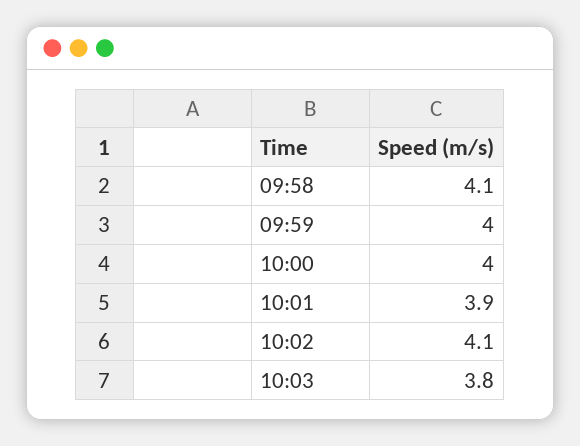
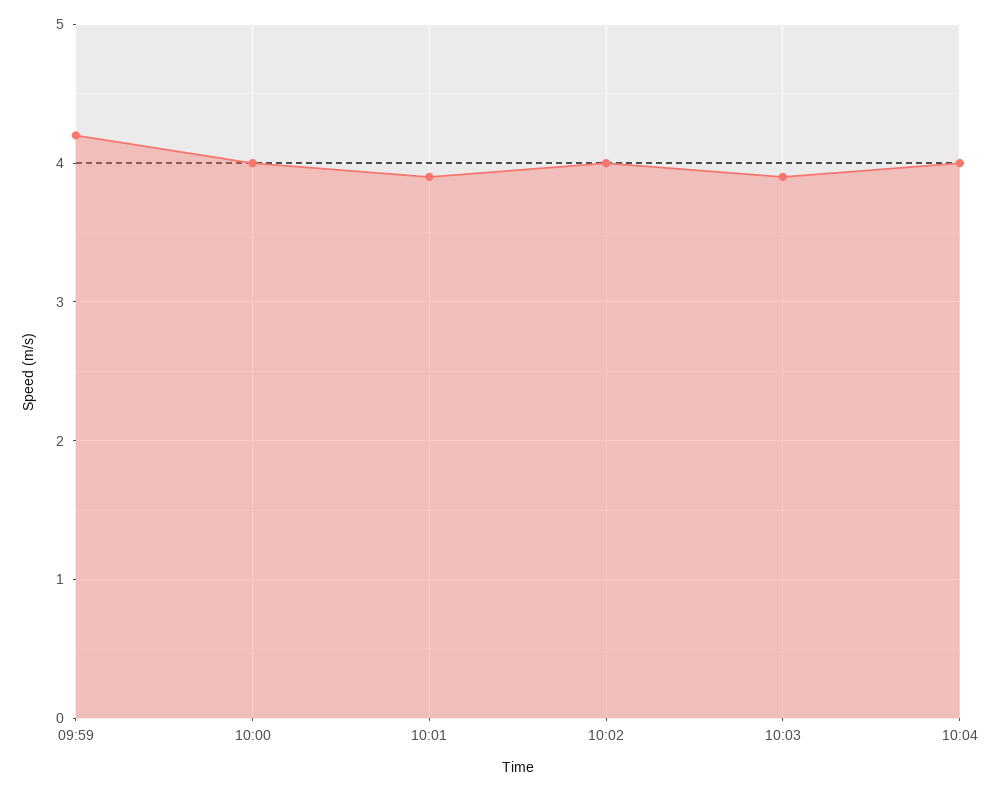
09:58: 4.1 -> none
09:59: 4 -> 4.2
10:02: 4.1 -> 4
10:03: 3.8 -> 3.9
10:04: none -> 4

